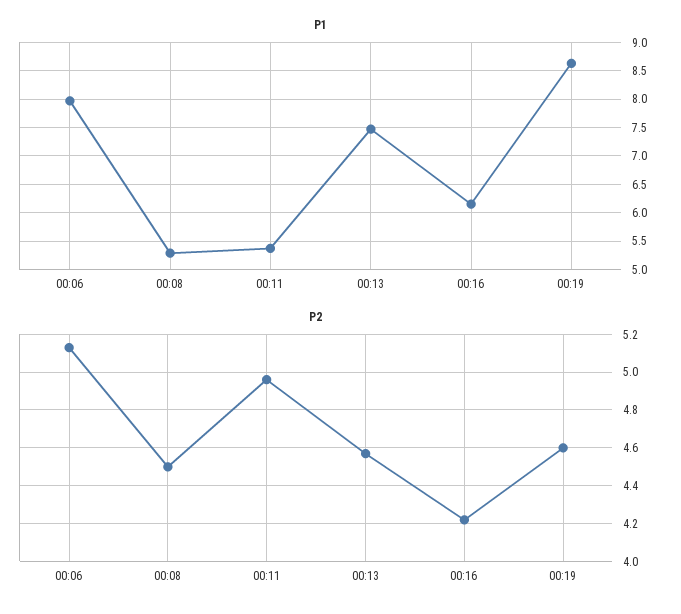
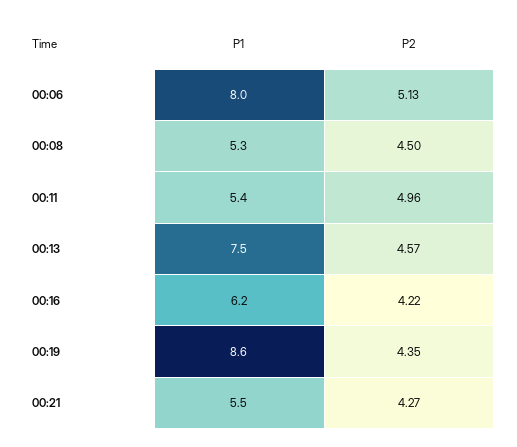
P2, 00:19: 4.6 -> 4.35
P1, 00:21: none -> 5.5
P2, 00:21: none -> 4.27

